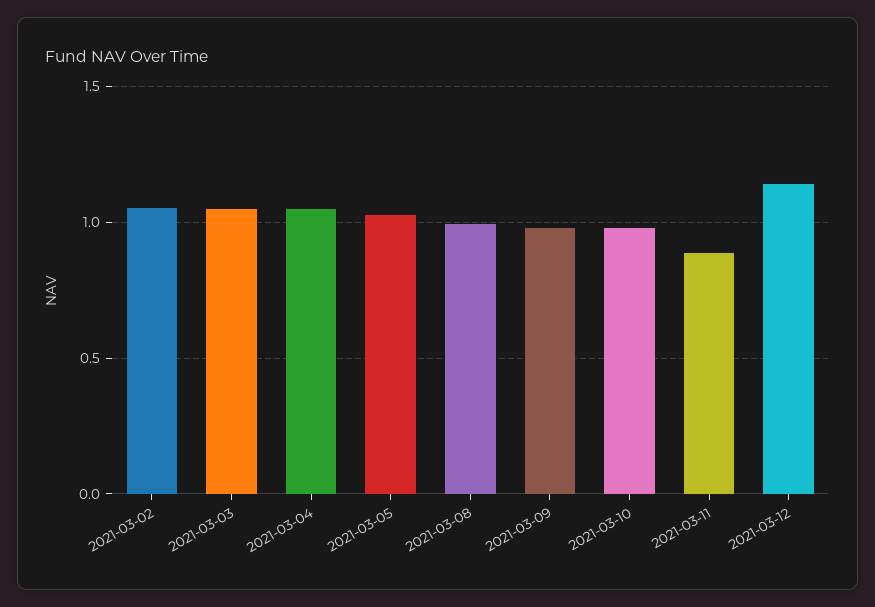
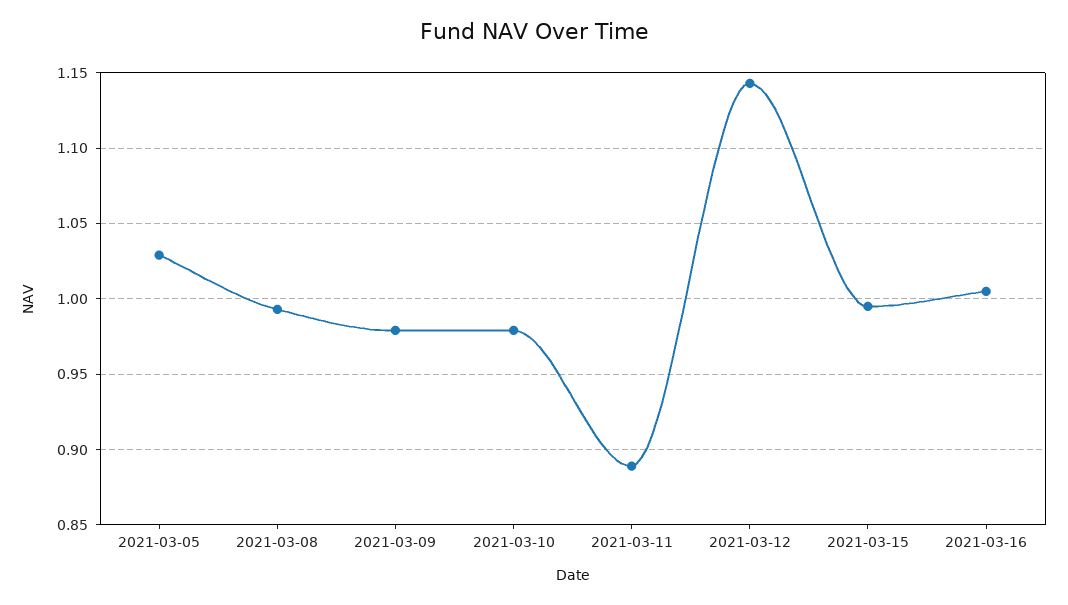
2021-03-02: 1.05 -> none
2021-03-03: 1.05 -> none
2021-03-04: 1.05 -> none
2021-03-15: none -> 0.995
2021-03-16: none -> 1.005

